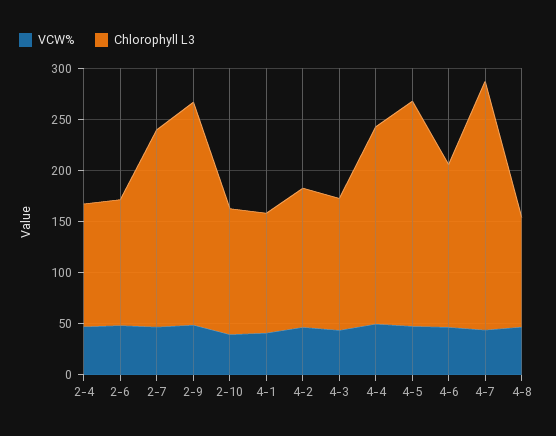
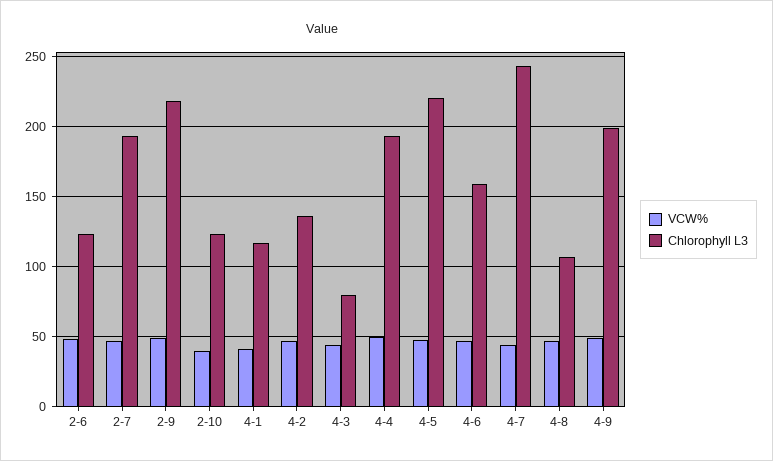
VCW%, 2-4: 50 -> none
Chlorophyll L3, 2-4: 120 -> none
Chlorophyll L3, 4-3: 130 -> 80
VCW%, 4-9: none -> 50
Chlorophyll L3, 4-9: none -> 200

